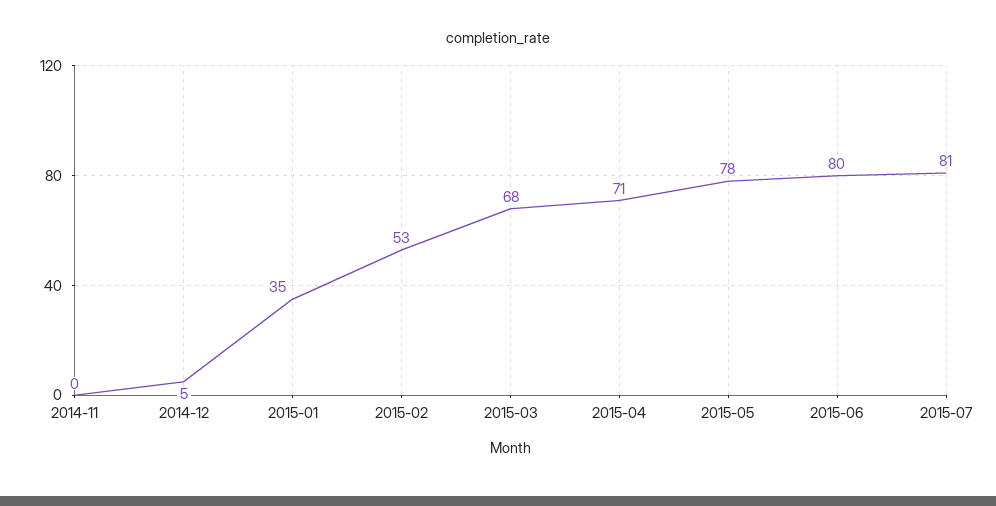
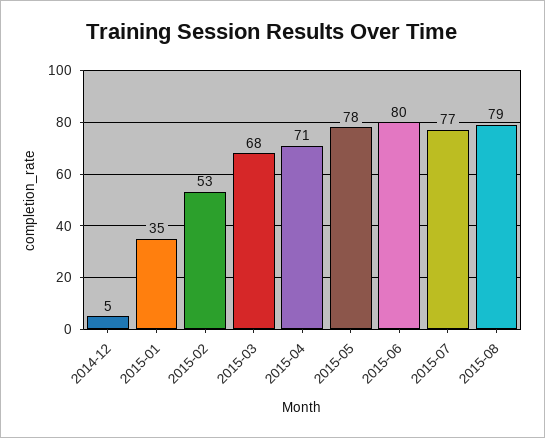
2014-11: 0 -> none
2015-07: 81 -> 77
2015-08: none -> 79

